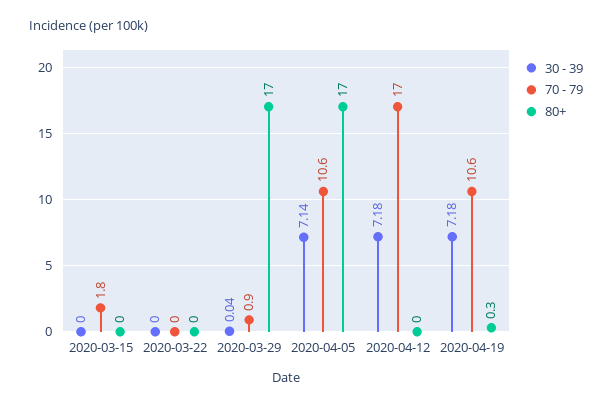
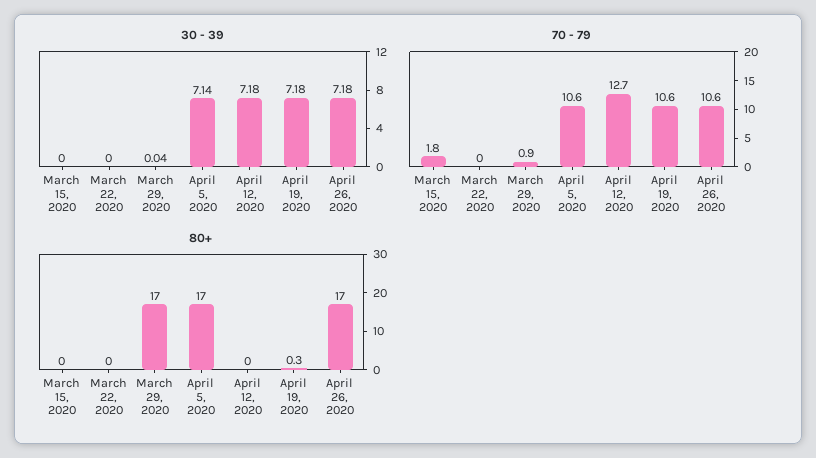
70 - 79, 2020-04-12: 17 -> 12.7
30 - 39, April 26, 2020: none -> 7.18
70 - 79, April 26, 2020: none -> 10.6
80+, April 26, 2020: none -> 17

